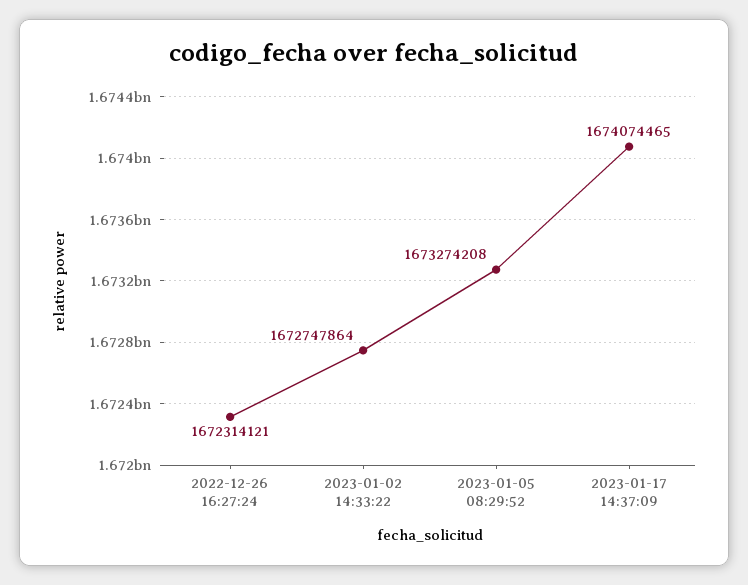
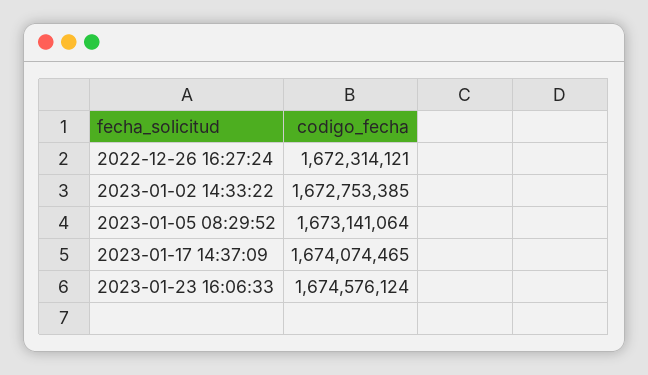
2023-01-02 14:33:22: 1672747864 -> 1672753385
2023-01-05 08:29:52: 1673274208 -> 1673141064
2023-01-23 16:06:33: none -> 1674576124

